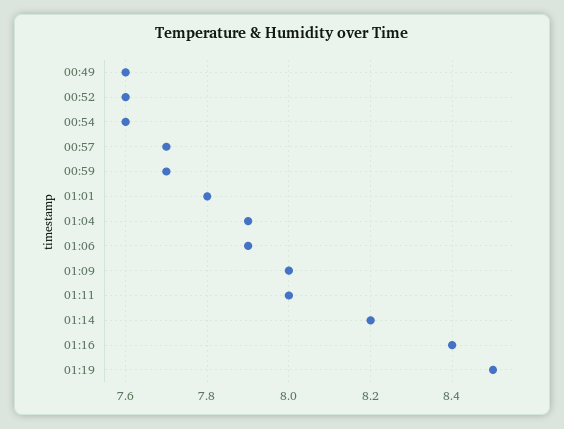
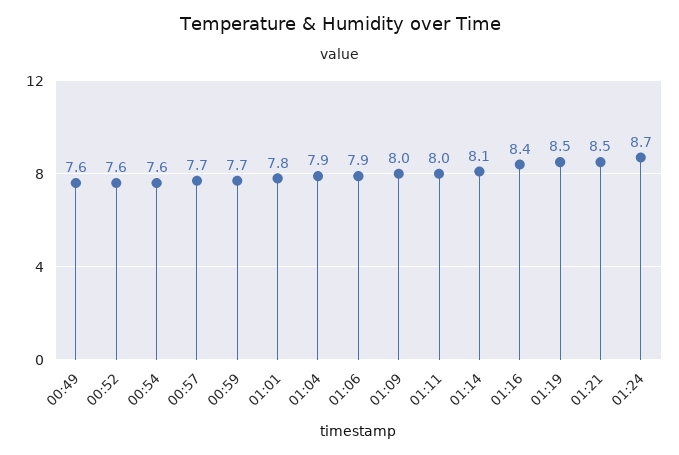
01:14: 8.2 -> 8.1
01:21: none -> 8.5
01:24: none -> 8.7

